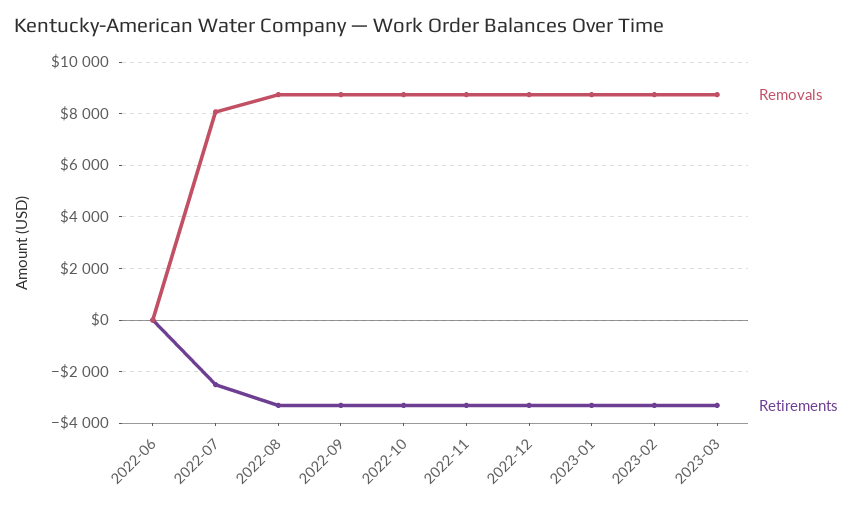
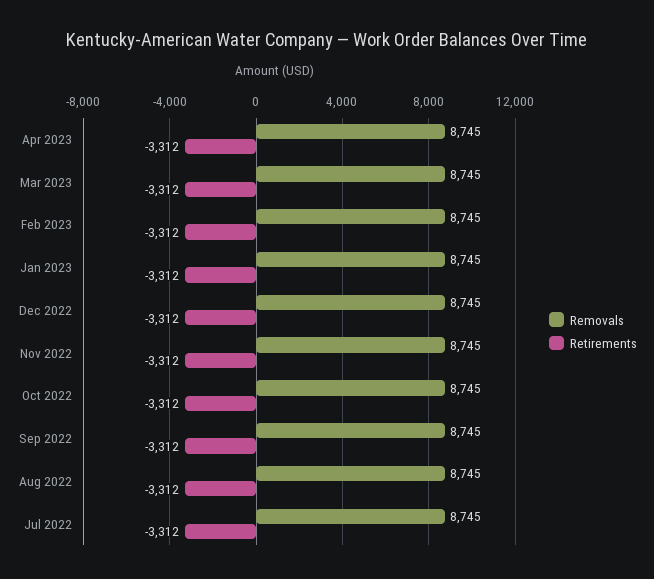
Removals, 2022-06: 0 -> none
Retirements, 2022-06: 0 -> none
Removals, 2022-07: 8000 -> 8745
Retirements, 2022-07: -2500 -> -3312
Removals, Apr 2023: none -> 8745
Retirements, Apr 2023: none -> -3312

